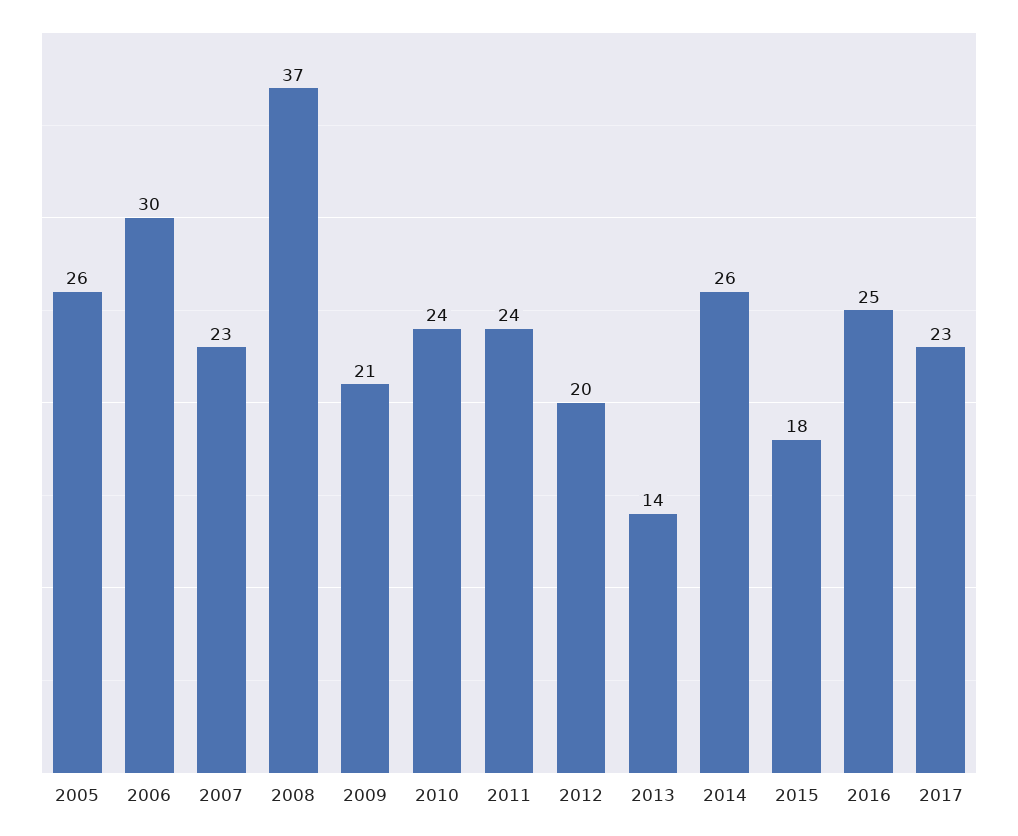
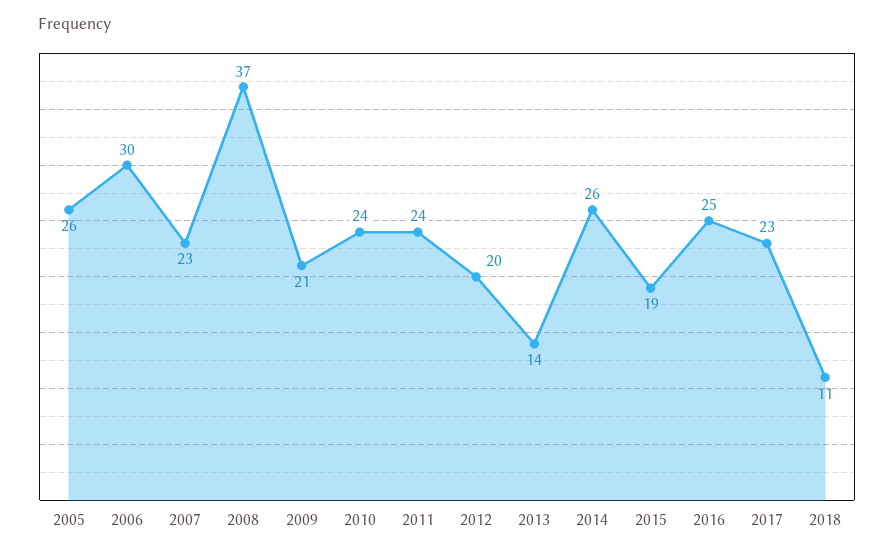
2015: 18 -> 19
2018: none -> 11

